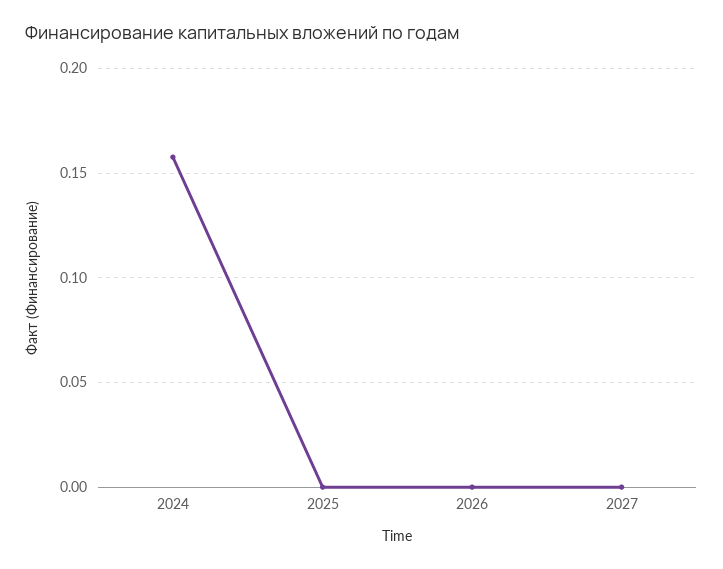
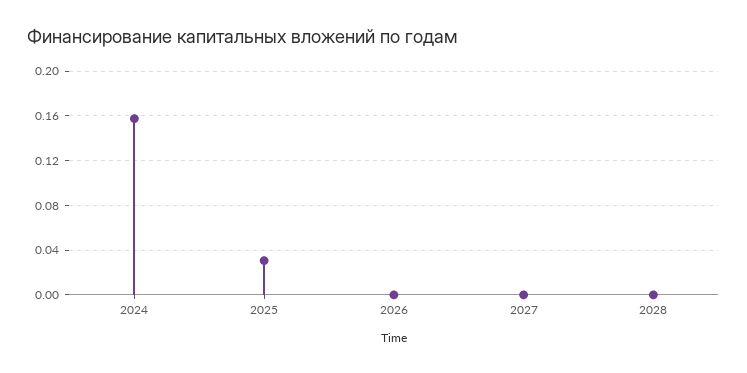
2025: 0 -> 0.03
2028: none -> 0

